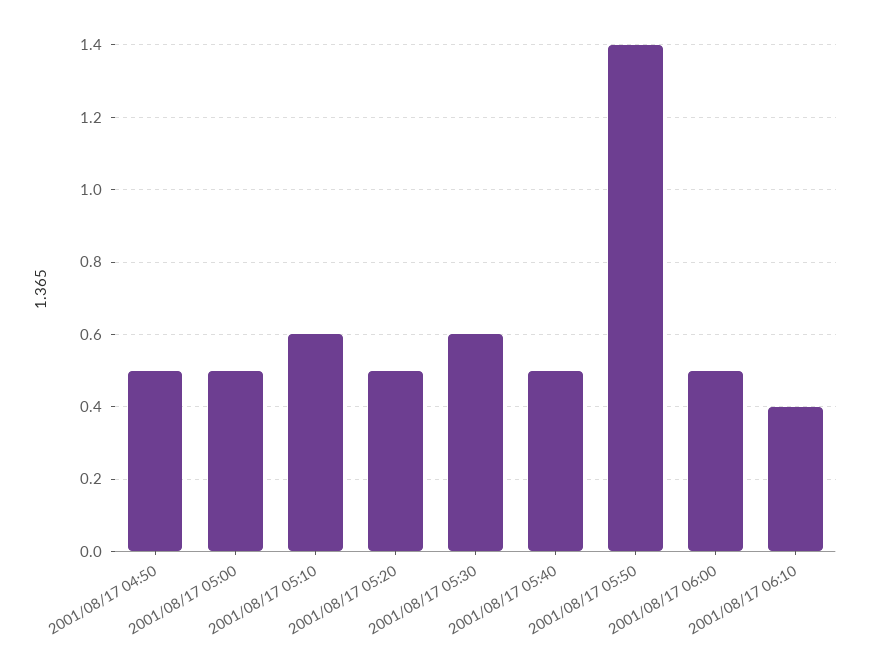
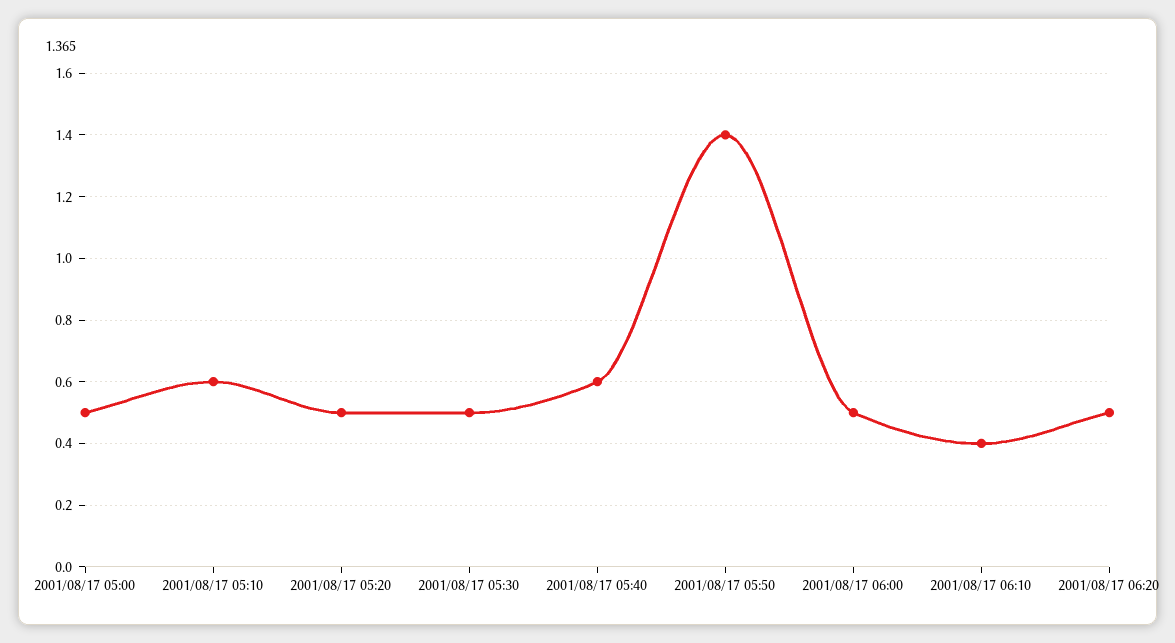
2001/08/17 04:50: 0.5 -> none
2001/08/17 05:30: 0.6 -> 0.5
2001/08/17 05:40: 0.5 -> 0.6
2001/08/17 06:20: none -> 0.5

